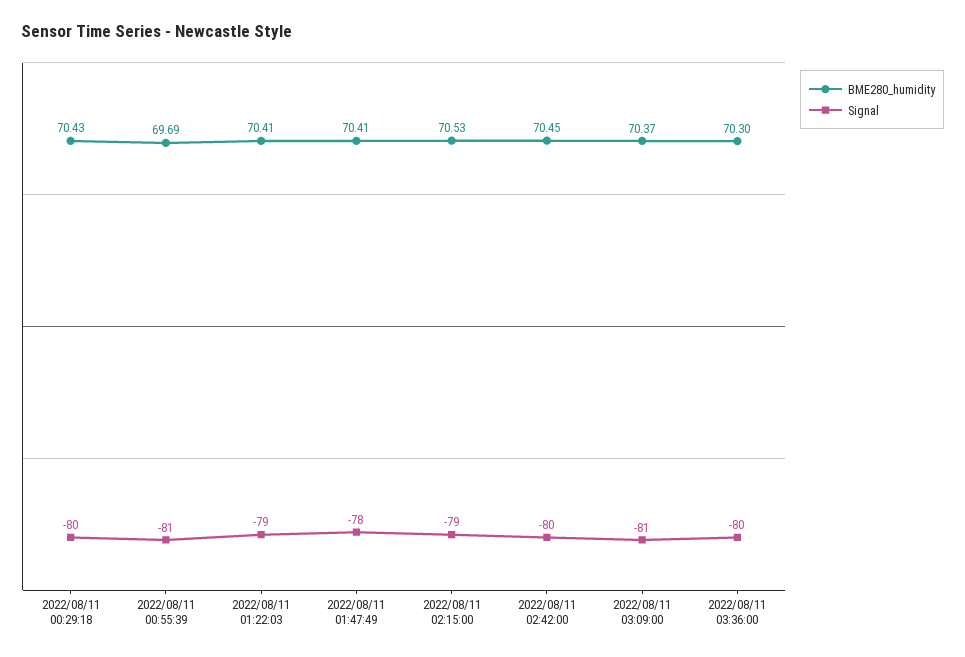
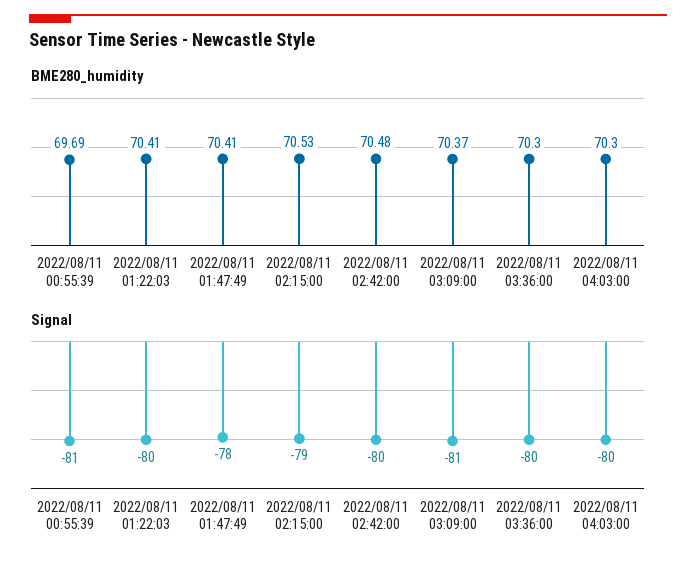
BME280_humidity, 2022/08/11 00:29:18: 70.43 -> none
Signal, 2022/08/11 00:29:18: -80 -> none
Signal, 2022/08/11 01:22:03: -79 -> -80
BME280_humidity, 2022/08/11 02:42:00: 70.45 -> 70.48
BME280_humidity, 2022/08/11 04:03:00: none -> 70.3
Signal, 2022/08/11 04:03:00: none -> -80

